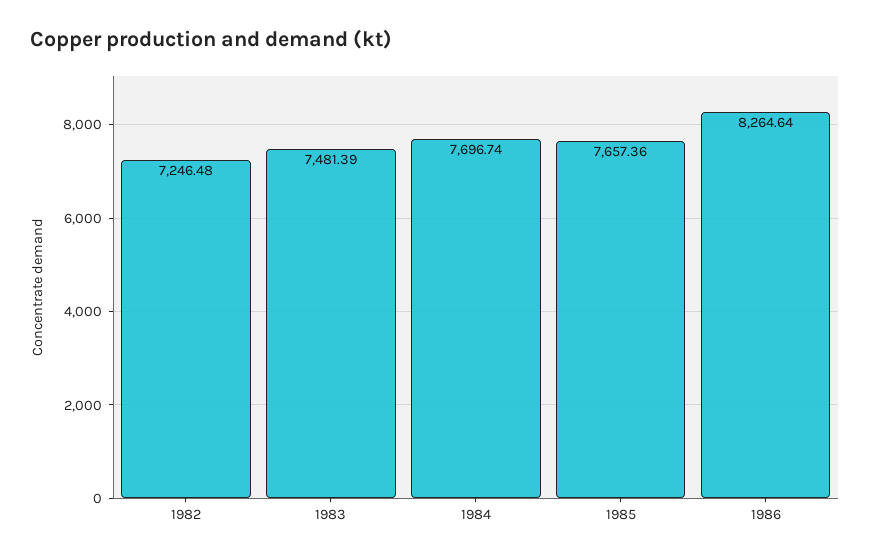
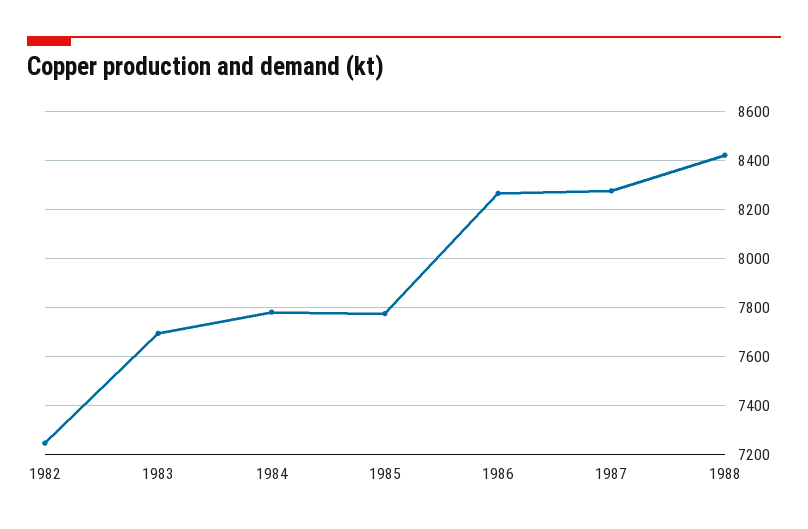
1983: 7481.39 -> 7700
1984: 7696.74 -> 7775
1985: 7657.36 -> 7775
1987: none -> 8275
1988: none -> 8425

